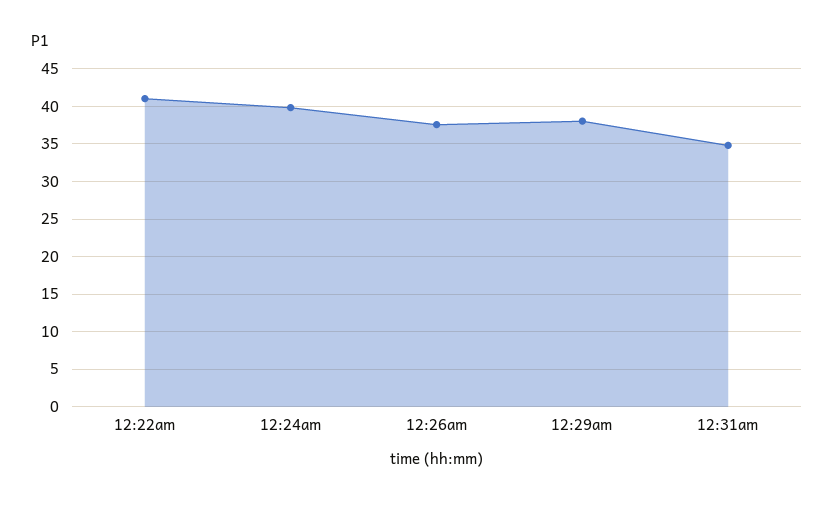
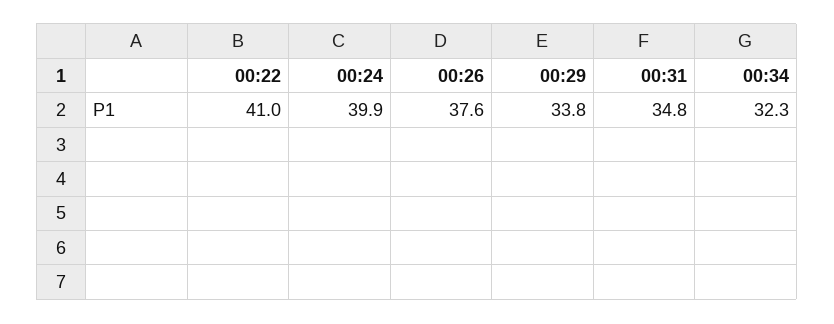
12:29am: 38 -> 33.8
00:34: none -> 32.3

